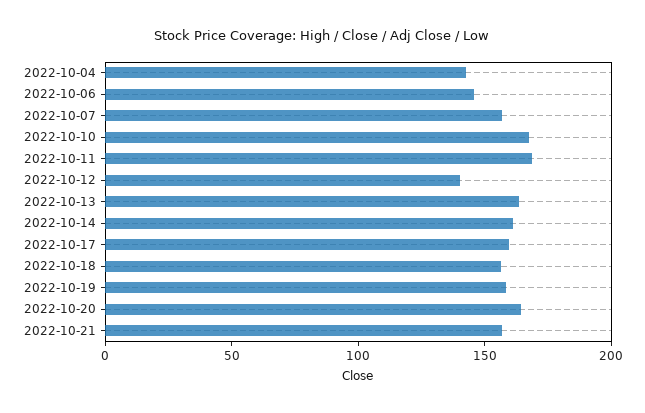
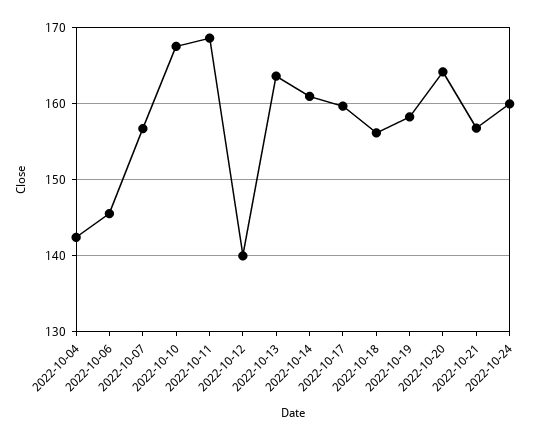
2022-10-24: none -> 160

